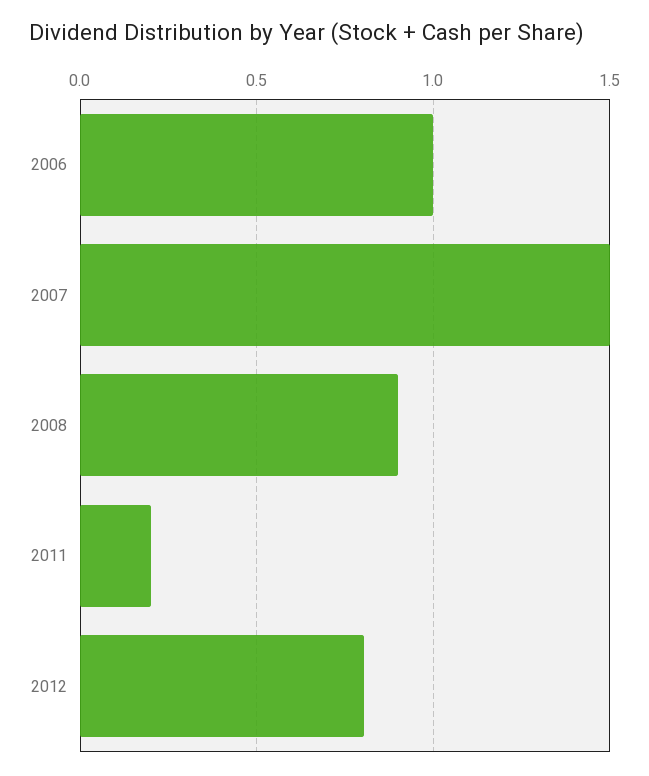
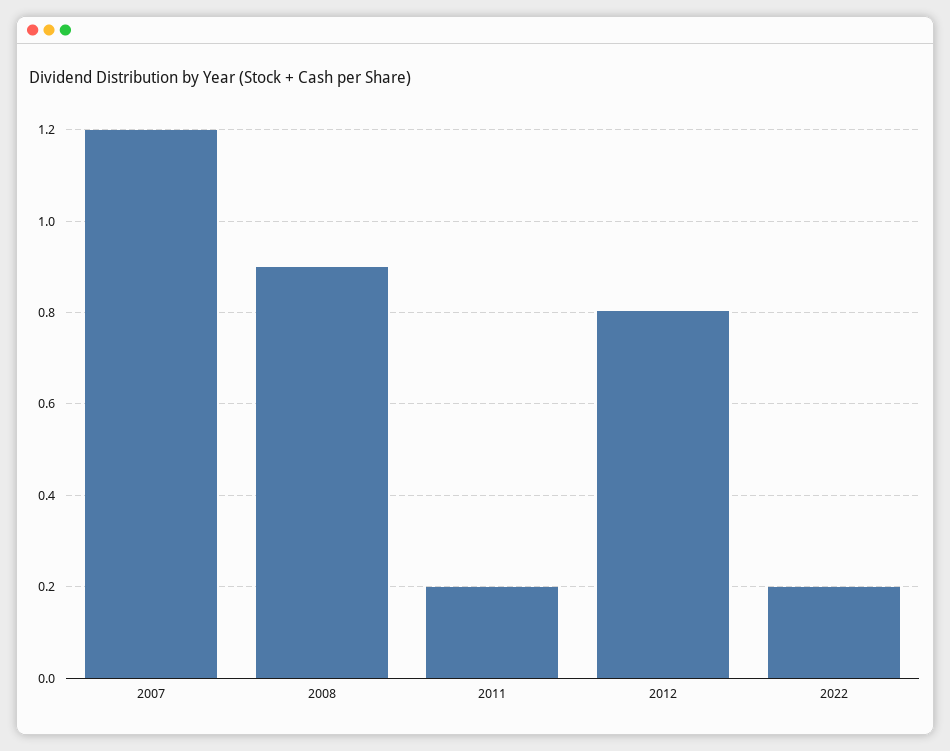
2006: 1 -> none
2007: 1.5 -> 1.2
2022: none -> 0.2

